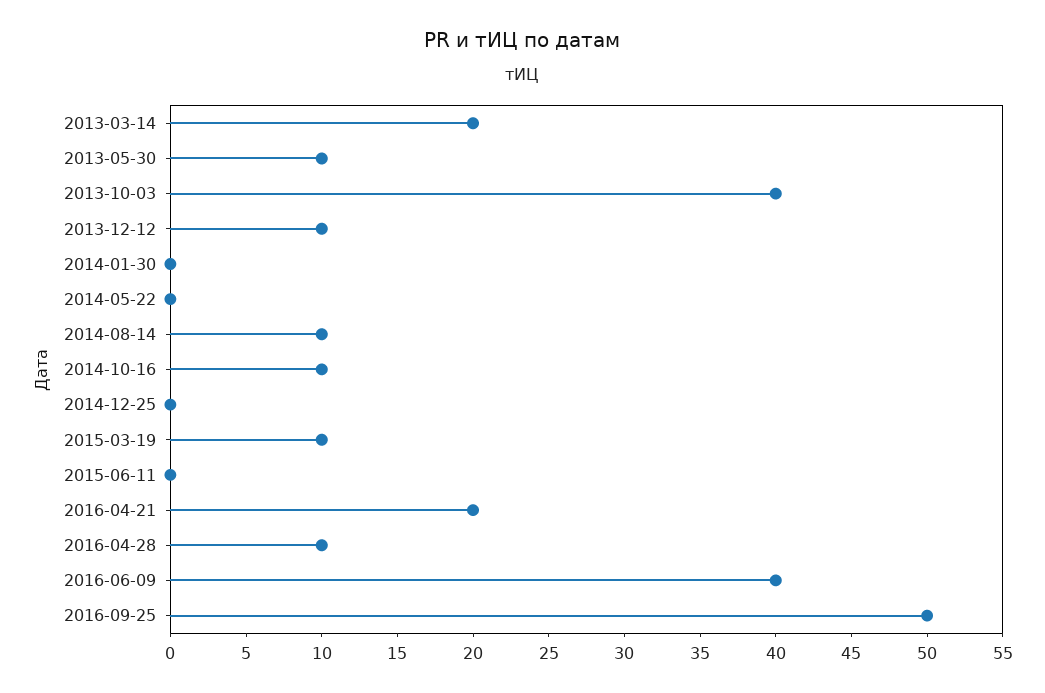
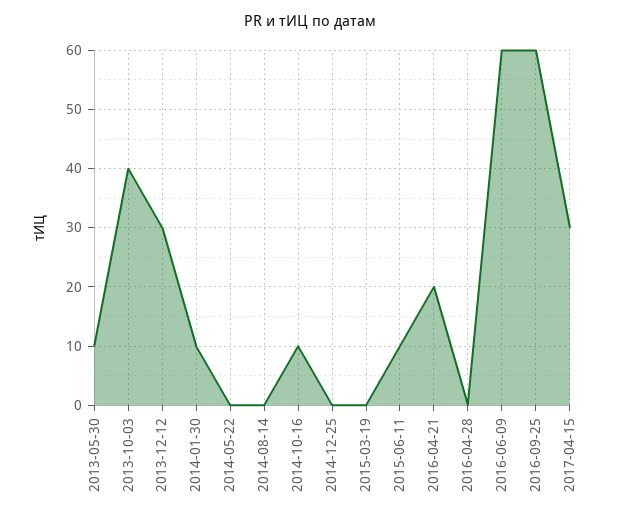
2013-03-14: 20 -> none
2013-12-12: 10 -> 30
2014-01-30: 0 -> 10
2014-08-14: 10 -> 0
2015-03-19: 10 -> 0
2015-06-11: 0 -> 10
2016-04-28: 10 -> 0
2016-06-09: 40 -> 60
2016-09-25: 50 -> 60
2017-04-15: none -> 30

